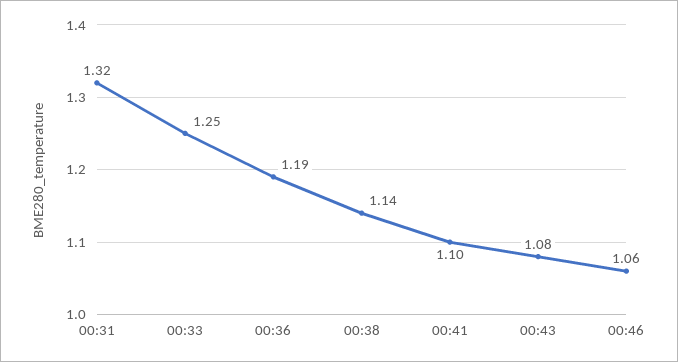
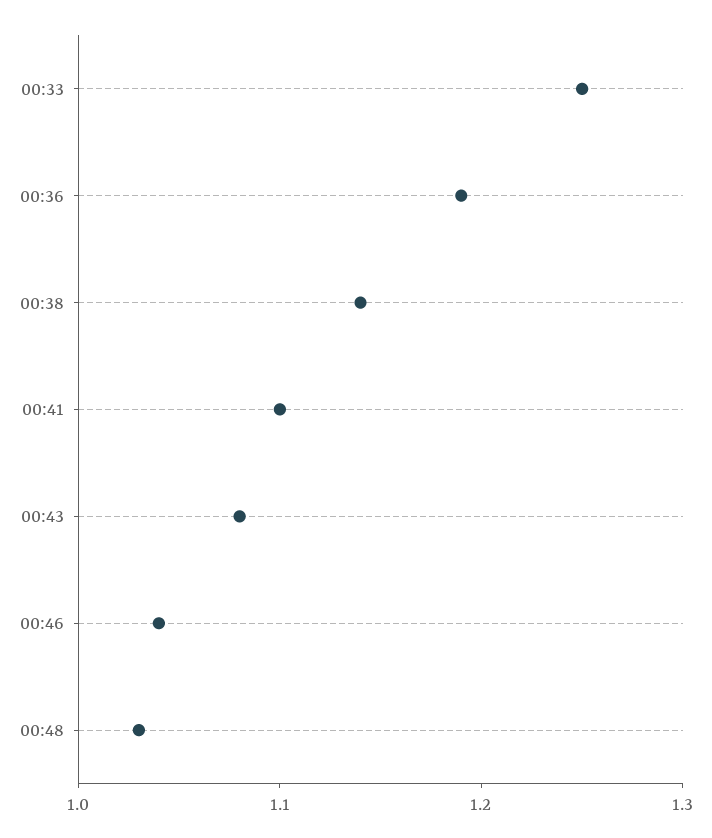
00:31: 1.32 -> none
00:46: 1.06 -> 1.04
00:48: none -> 1.03

